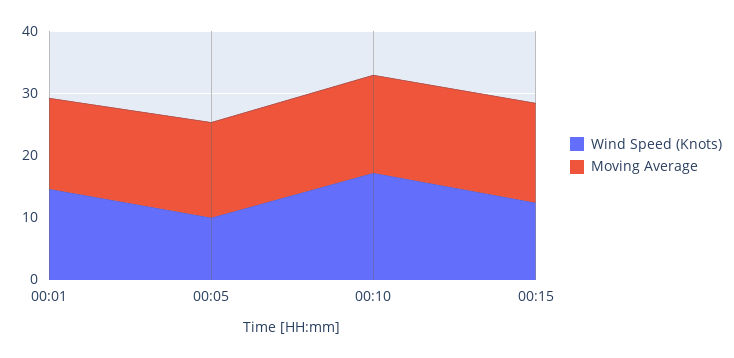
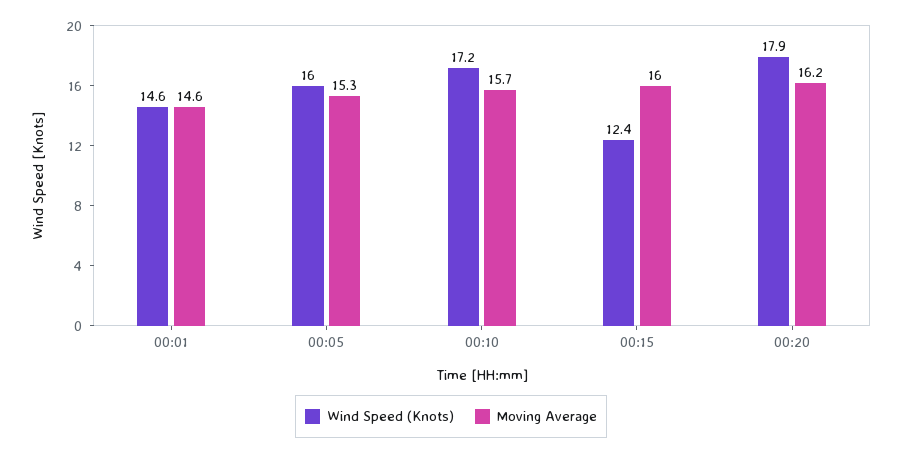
Wind Speed (Knots), 00:05: 10 -> 16
Wind Speed (Knots), 00:20: none -> 17.9
Moving Average, 00:20: none -> 16.2

